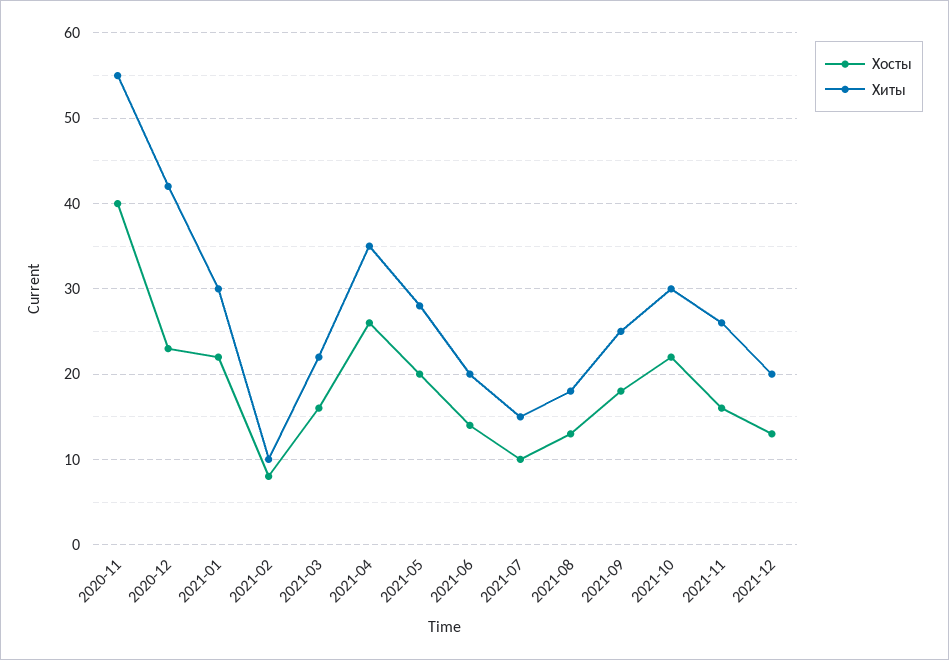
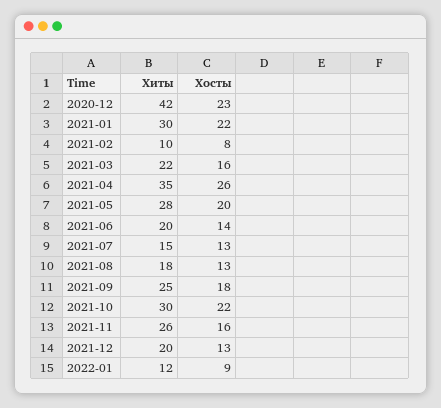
Хосты, 2020-11: 40 -> none
Хиты, 2020-11: 55 -> none
Хосты, 2021-07: 10 -> 13
Хиты, 2022-01: none -> 12
Хосты, 2022-01: none -> 9

